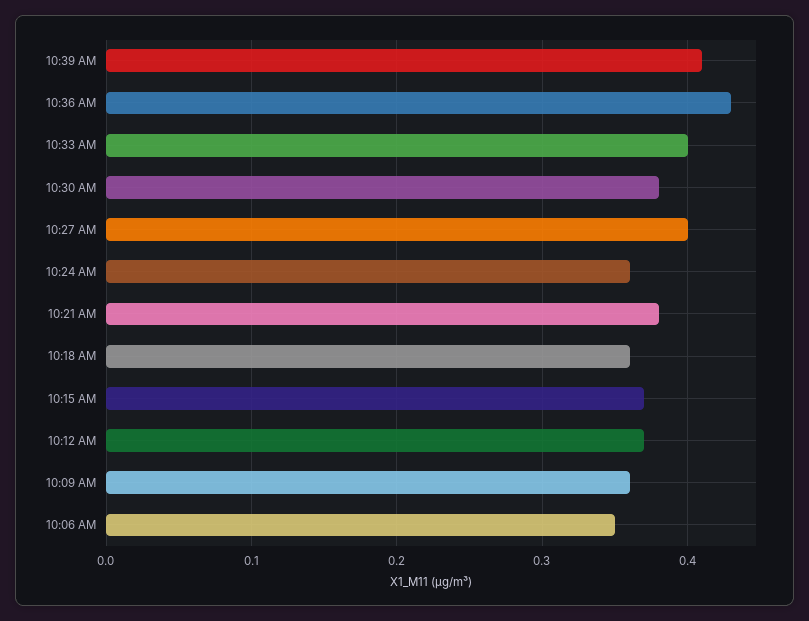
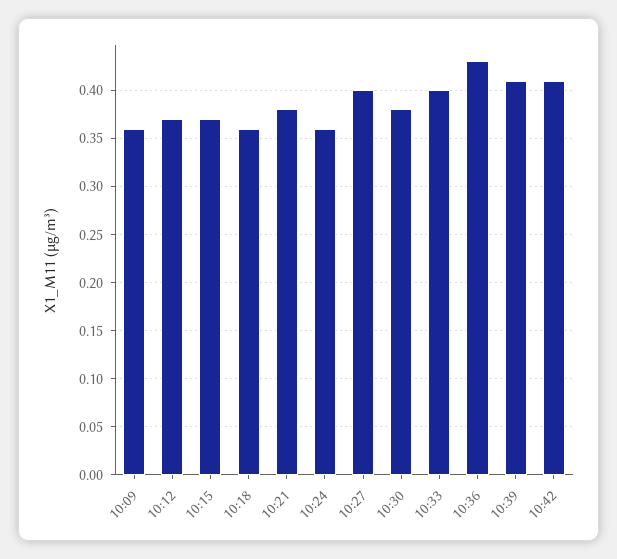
10:06 AM: 0.35 -> none
10:42: none -> 0.41

